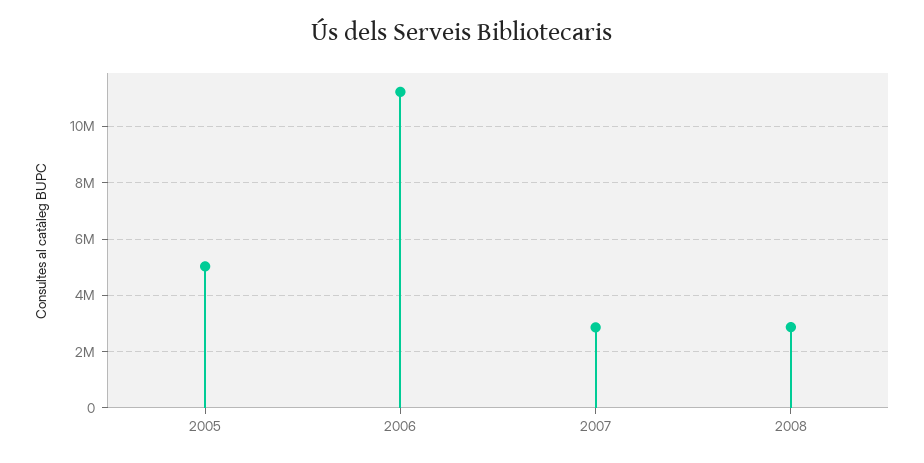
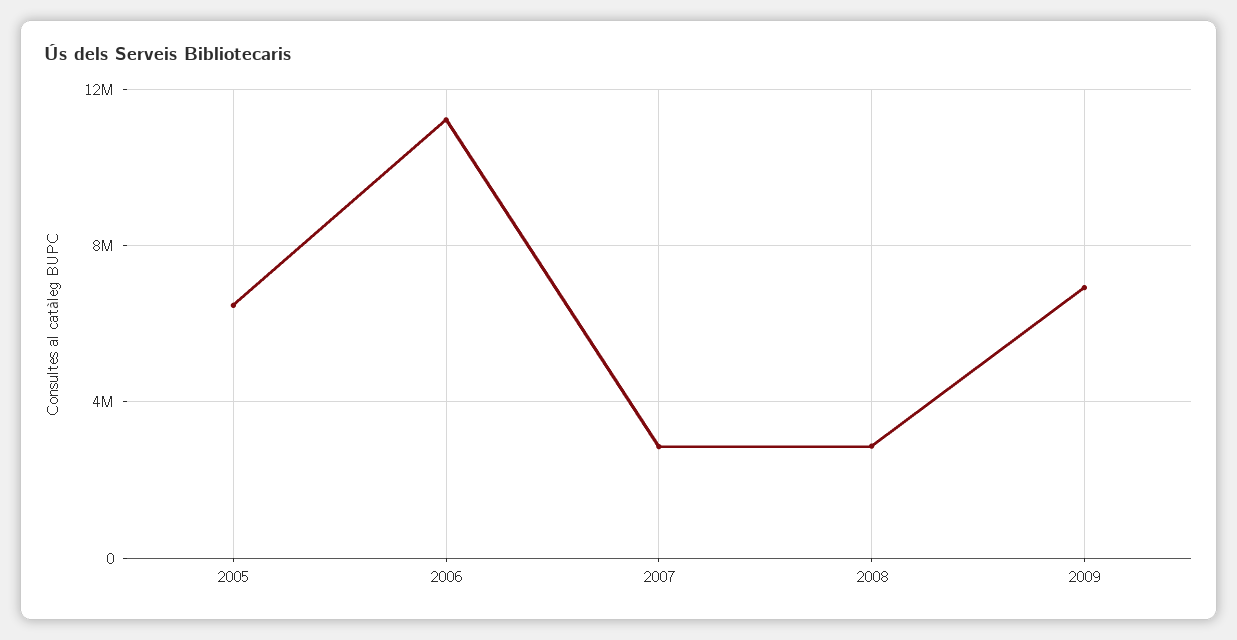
2005: 5000000 -> 6500000
2009: none -> 7000000

